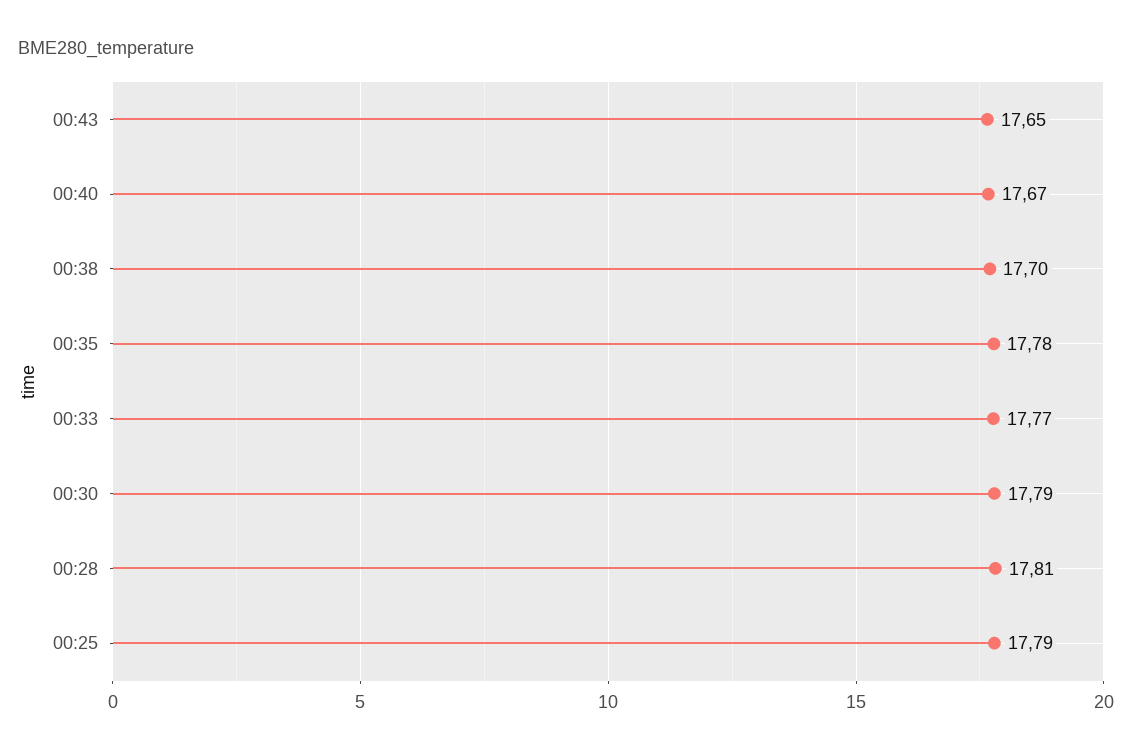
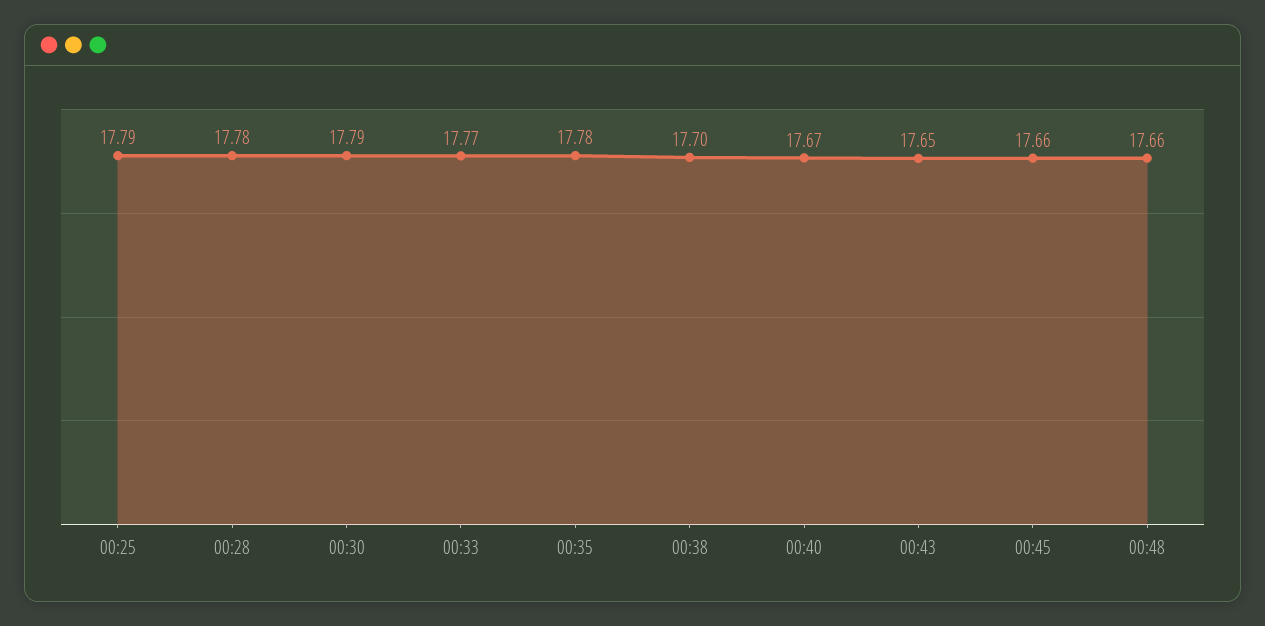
00:28: 17.81 -> 17.78
00:45: none -> 17.66
00:48: none -> 17.66

